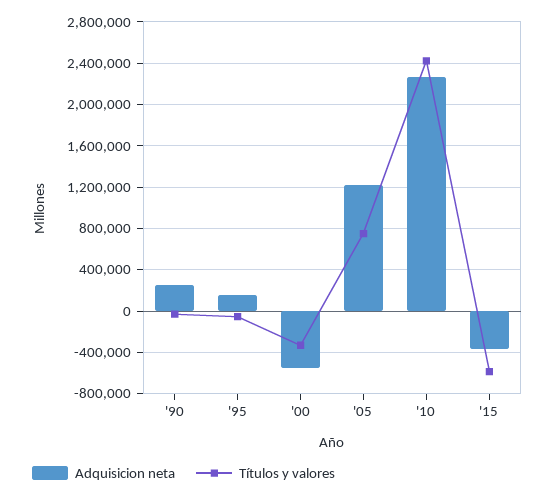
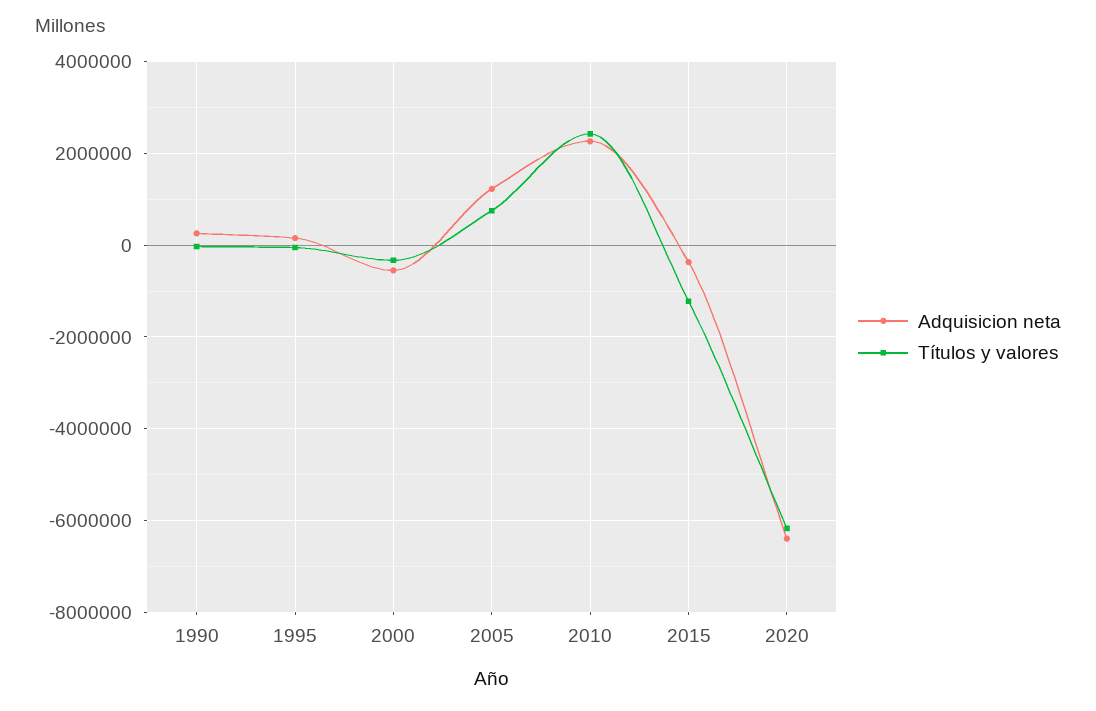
Títulos y valores, '15: -600000 -> -1200000
Adquisicion neta, 2020: none -> -6400000
Títulos y valores, 2020: none -> -6200000

